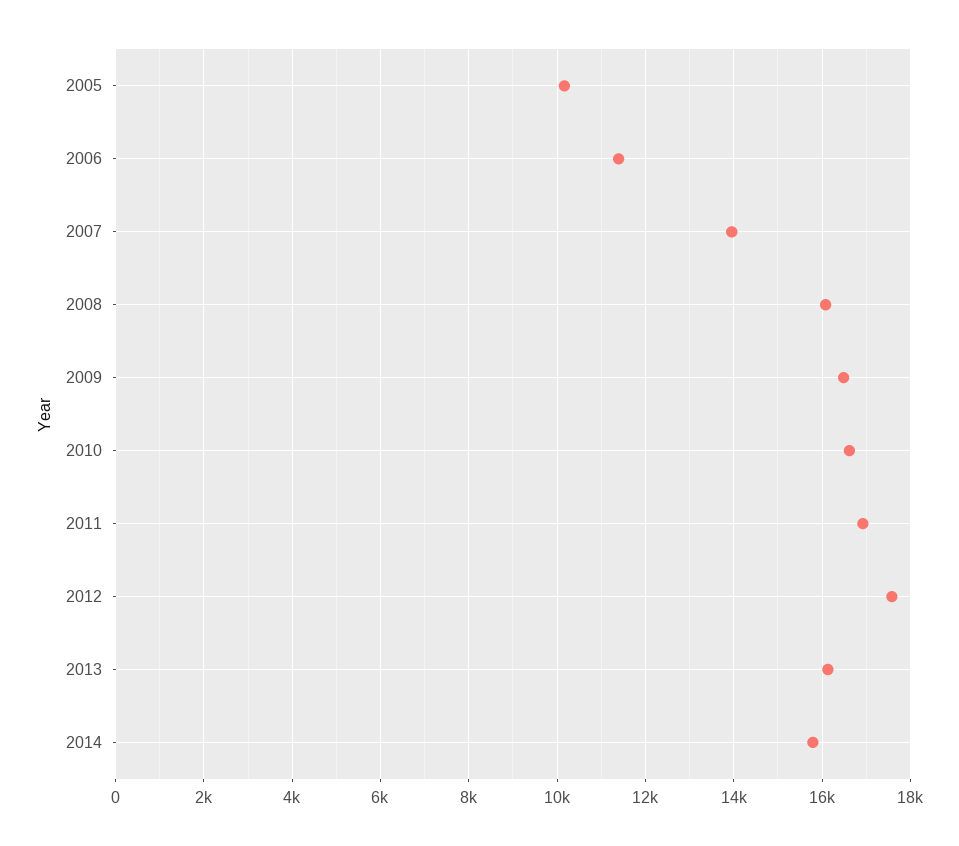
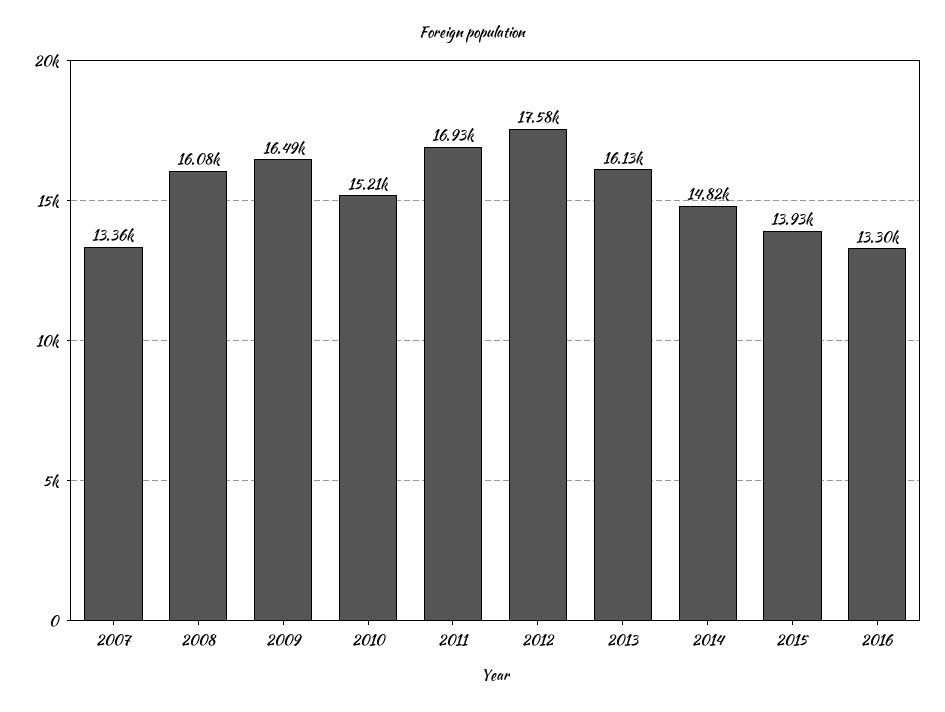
2005: 10200 -> none
2006: 11400 -> none
2007: 14000 -> 13360
2010: 16600 -> 15210
2014: 15800 -> 14820
2015: none -> 13930
2016: none -> 13300

